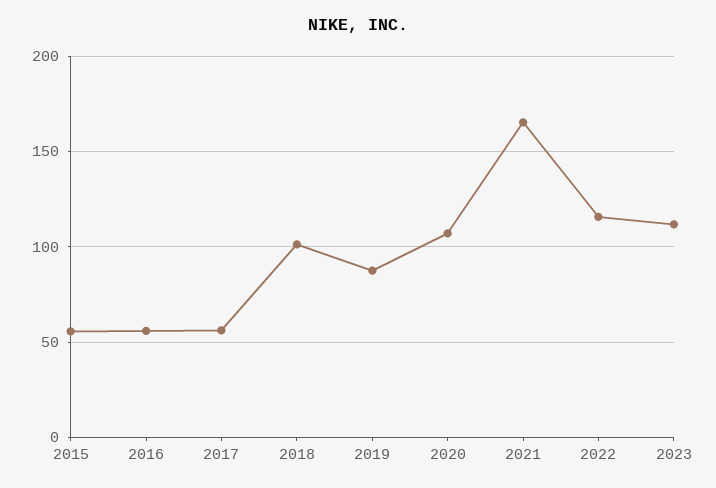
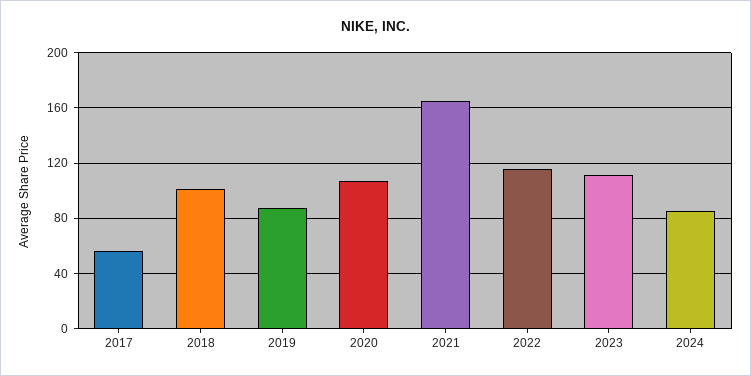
2015: 55 -> none
2016: 55 -> none
2024: none -> 85

